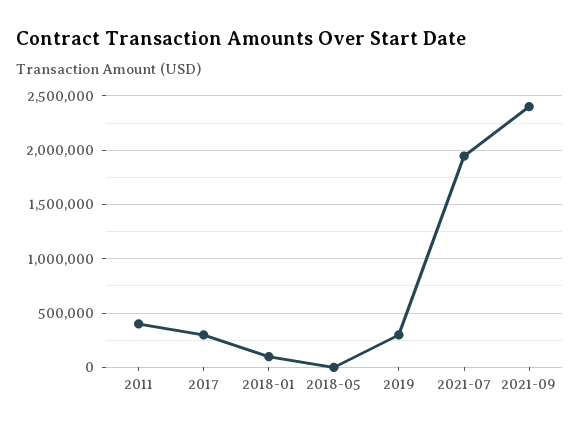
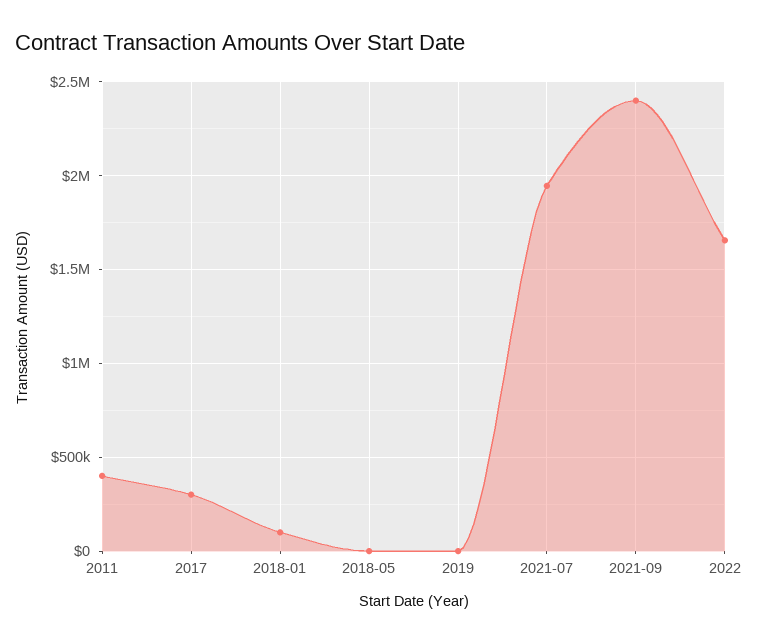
2019: 300000 -> 0
2022: none -> 1650000

